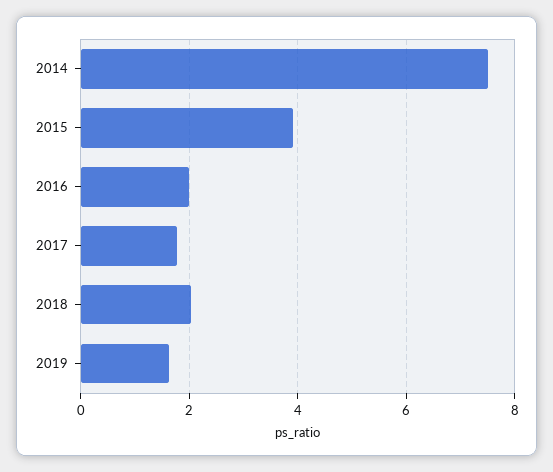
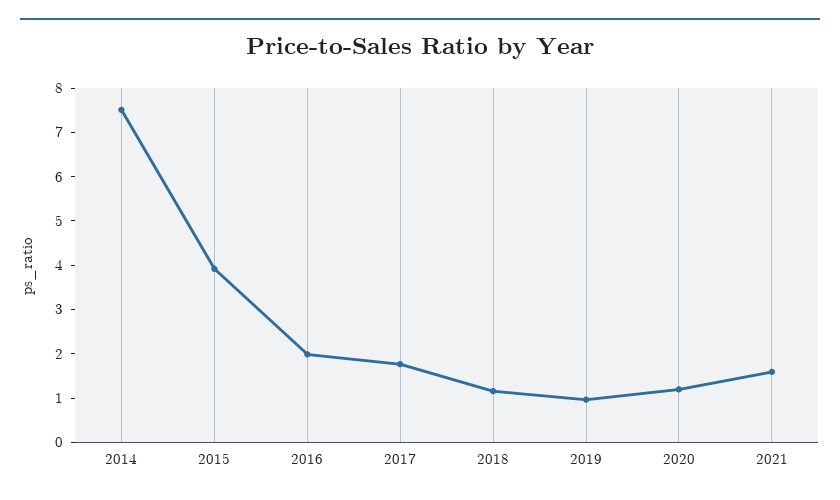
2018: 2 -> 1.2
2019: 1.6 -> 1
2020: none -> 1.2
2021: none -> 1.6

